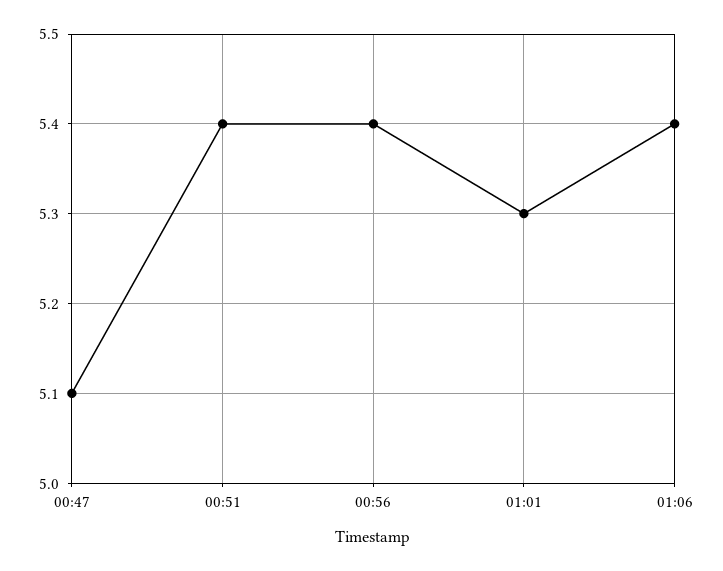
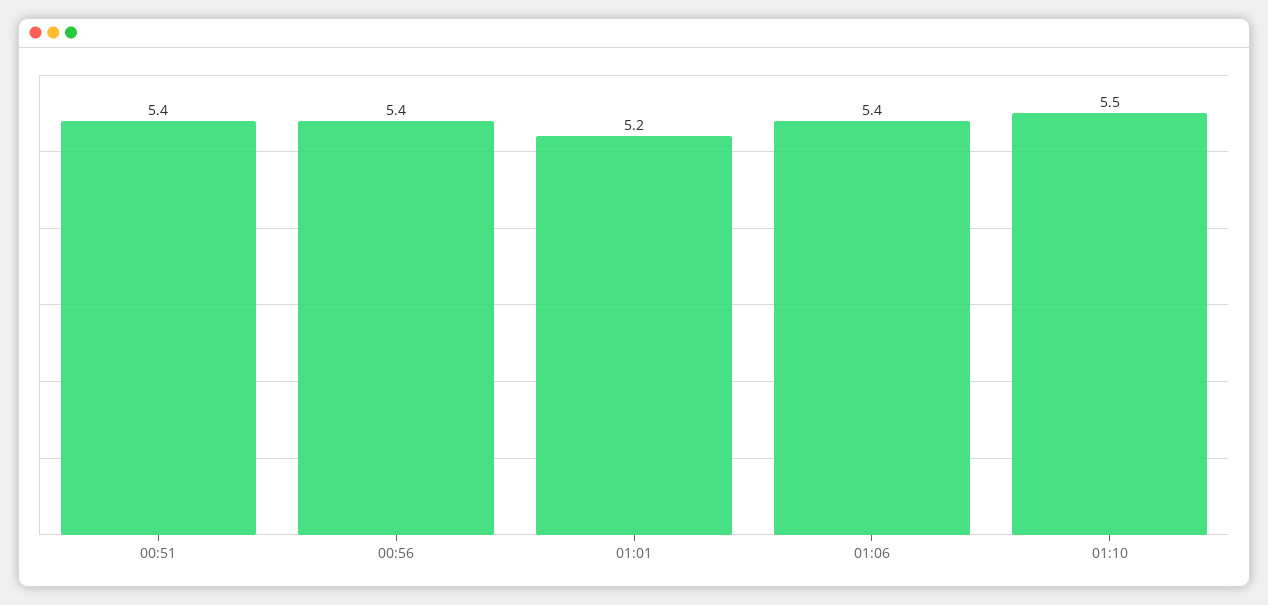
00:47: 5.1 -> none
01:01: 5.3 -> 5.2
01:10: none -> 5.5

